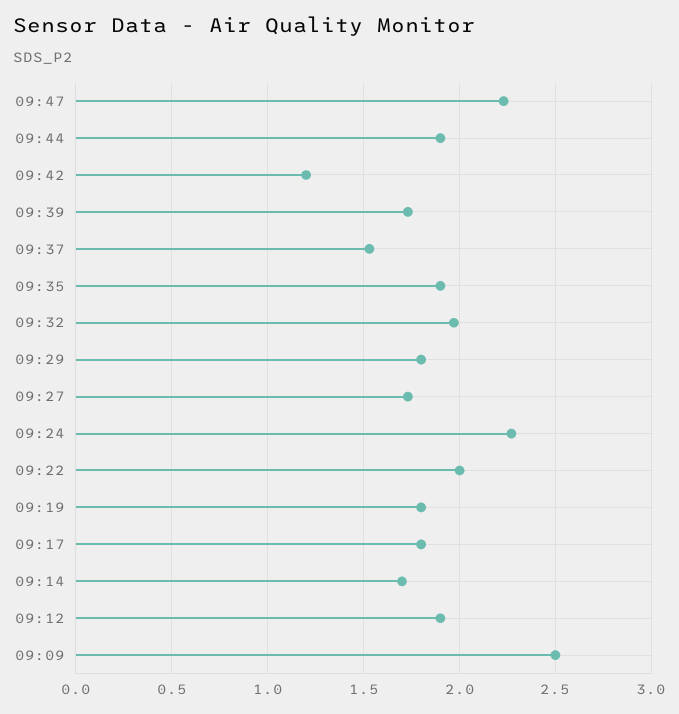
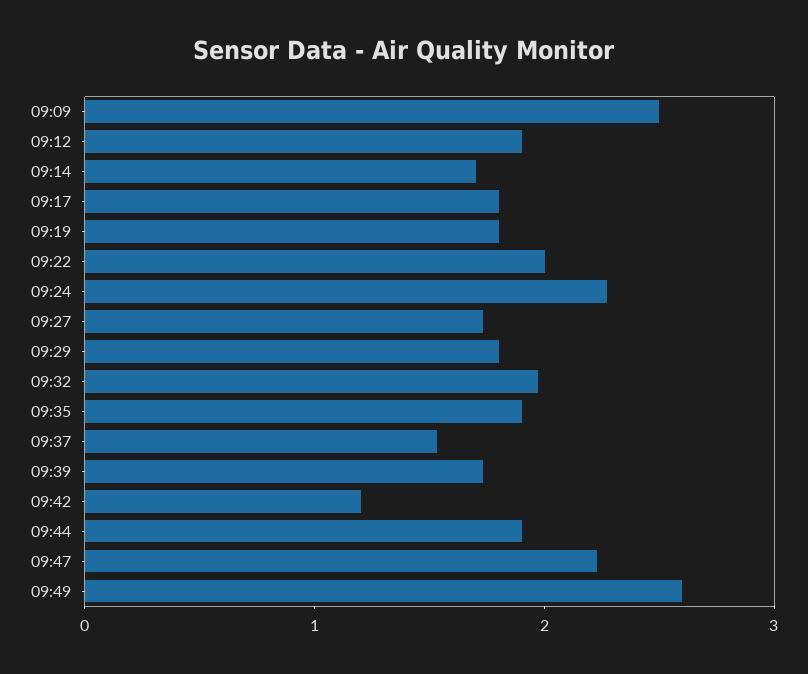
09:49: none -> 2.6

